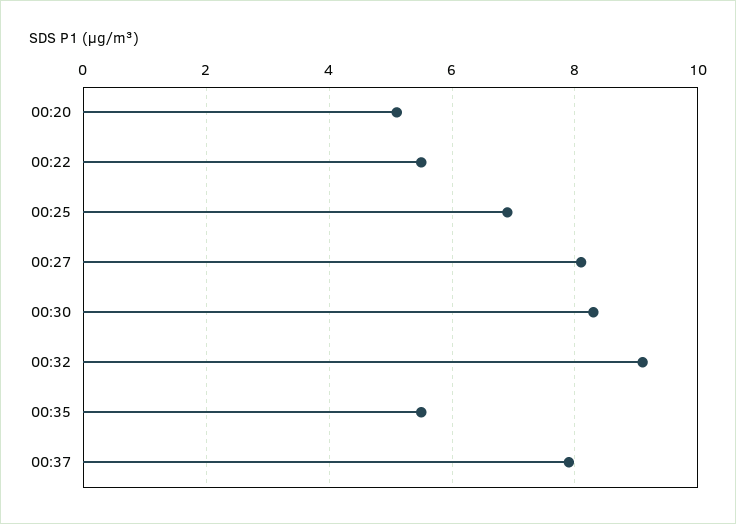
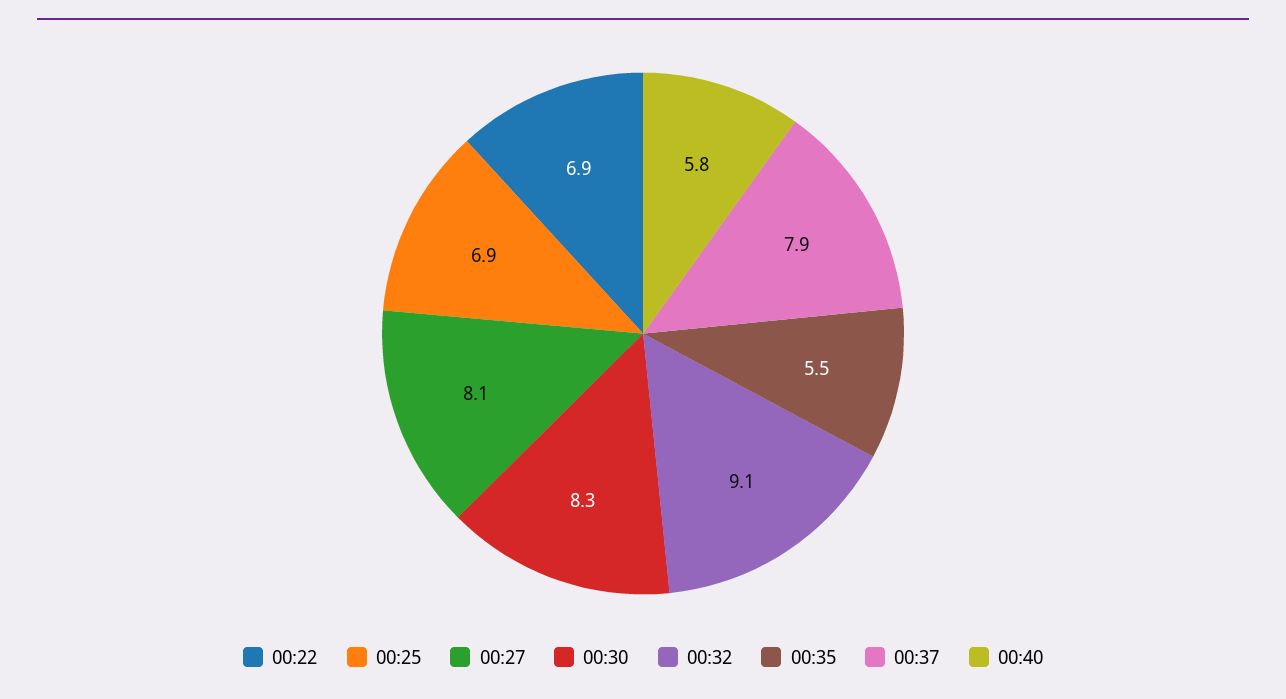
00:20: 5 -> none
00:22: 5.5 -> 6.9
00:40: none -> 5.8

